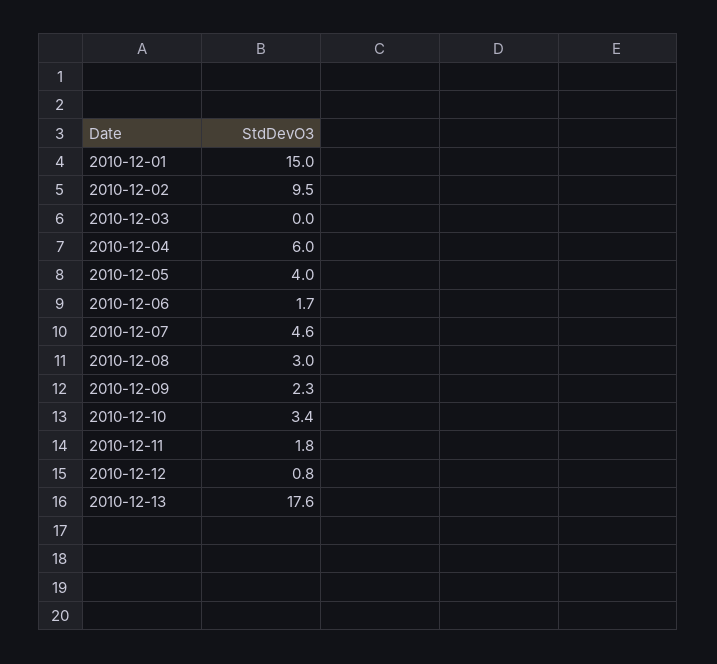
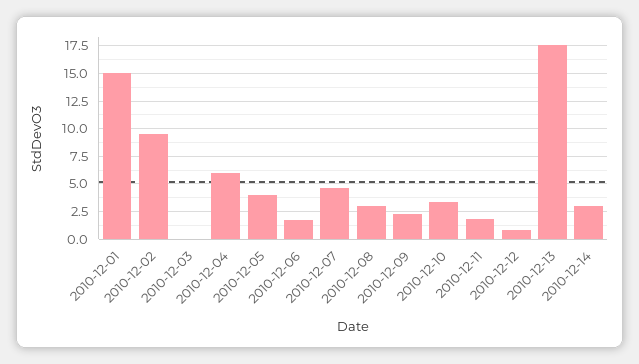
2010-12-14: none -> 2.5

